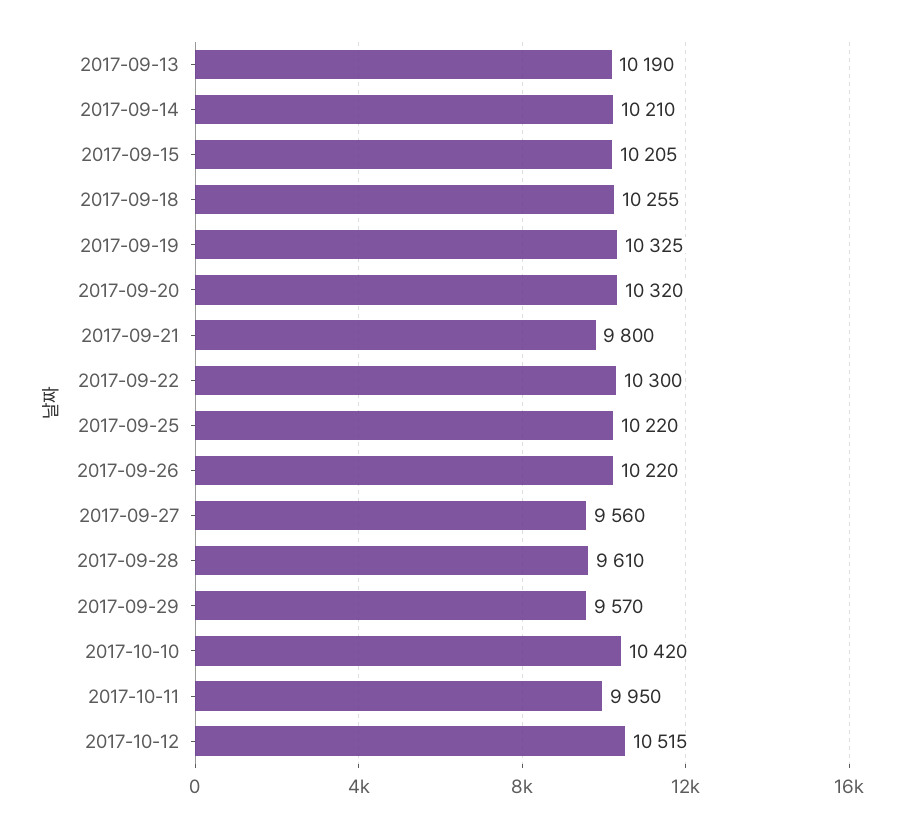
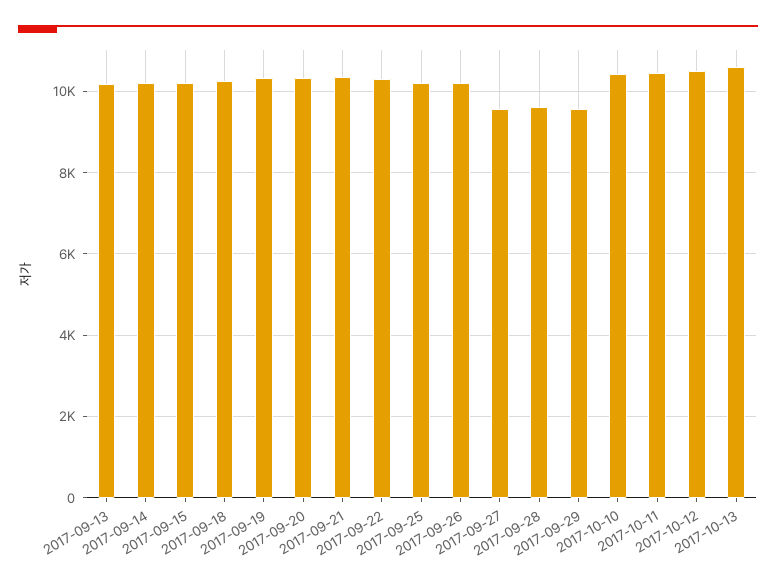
2017-09-21: 9800 -> 10400
2017-10-11: 9950 -> 10400
2017-10-13: none -> 10600

